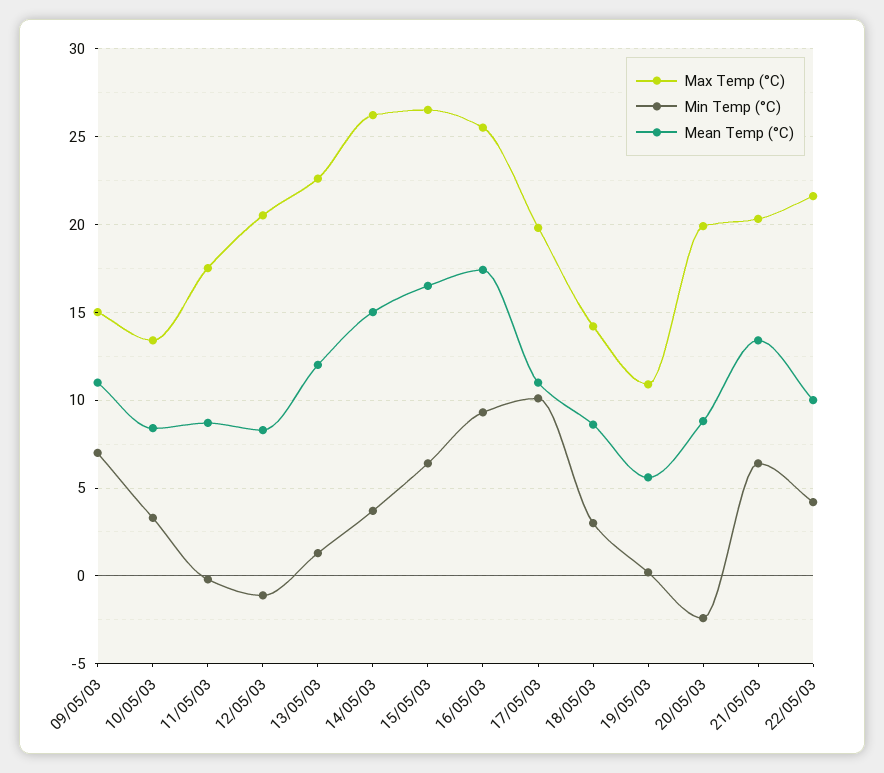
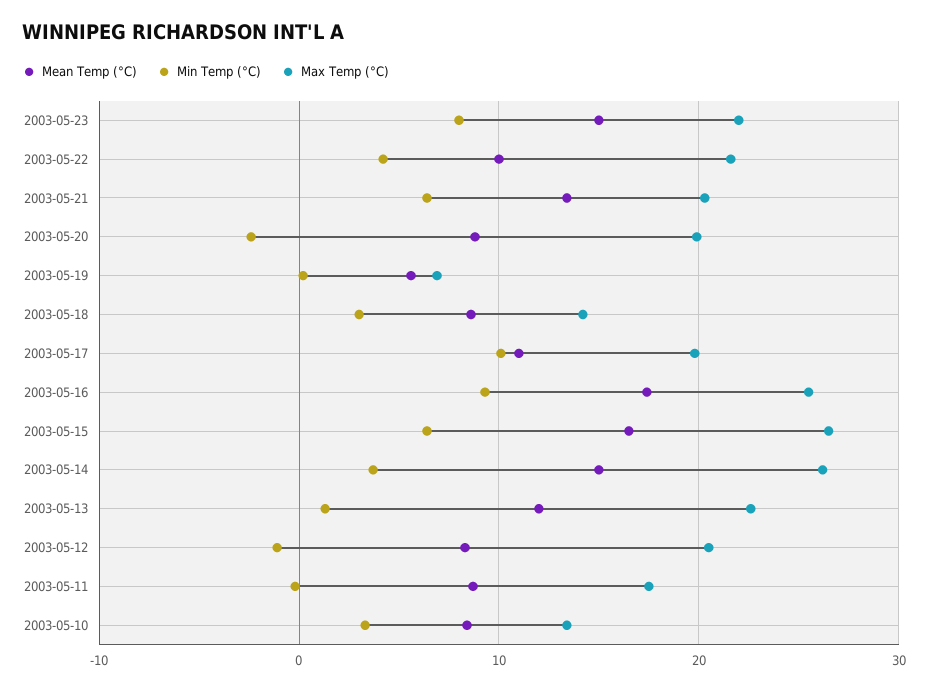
Max Temp (°C), 09/05/03: 15 -> none
Min Temp (°C), 09/05/03: 7 -> none
Mean Temp (°C), 09/05/03: 11 -> none
Max Temp (°C), 19/05/03: 11 -> 7
Mean Temp (°C), 2003-05-23: none -> 15
Min Temp (°C), 2003-05-23: none -> 8
Max Temp (°C), 2003-05-23: none -> 22

